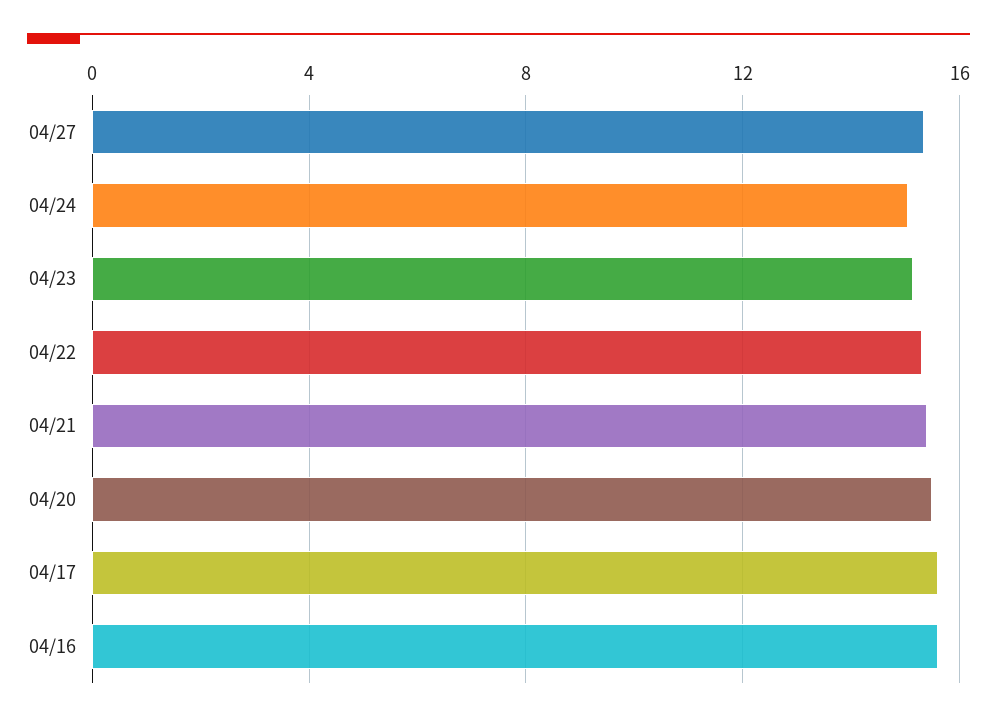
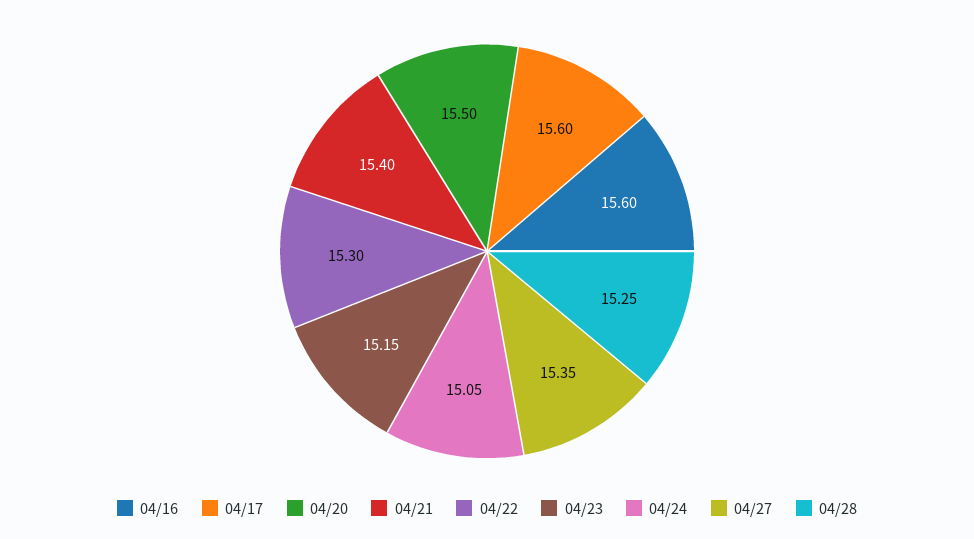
04/28: none -> 15.25

